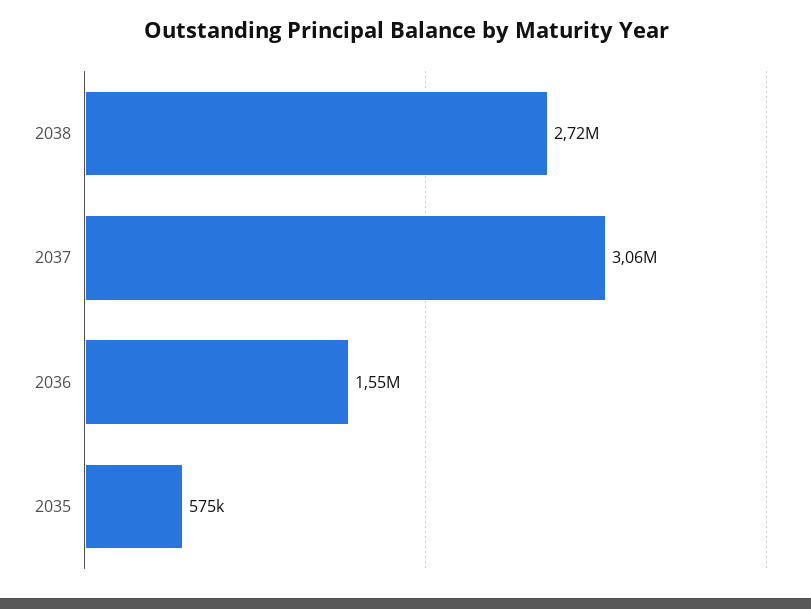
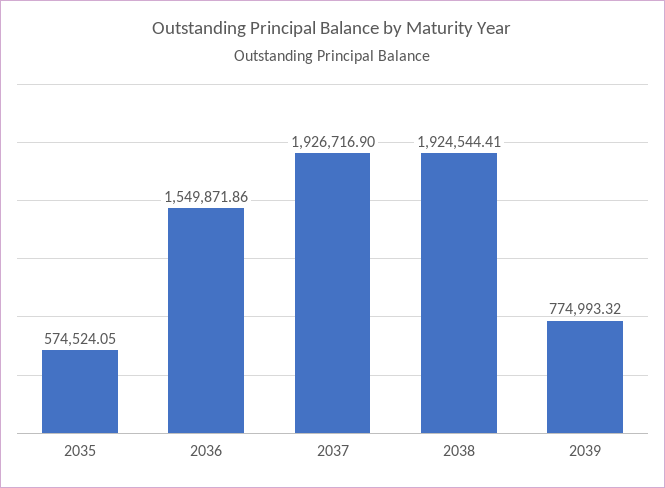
2038: 2720000 -> 1924544.41
2037: 3060000 -> 1926716.9
2039: none -> 774993.32

